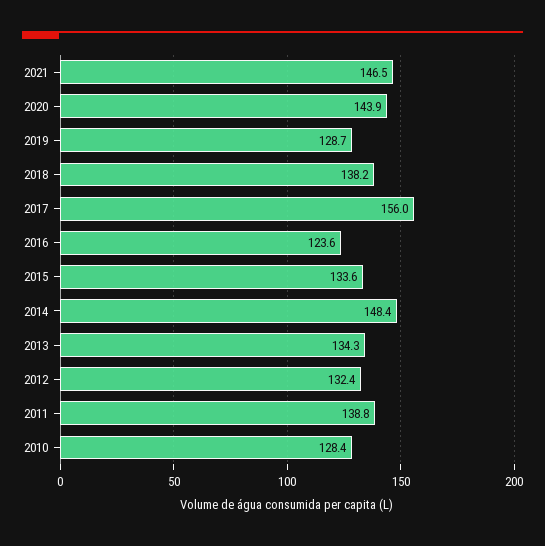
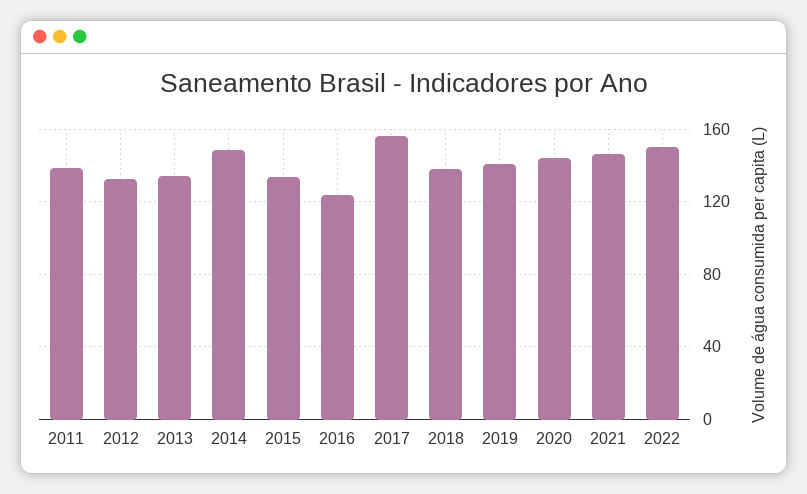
2019: 128.7 -> 140
2010: 128.4 -> none
2022: none -> 150

